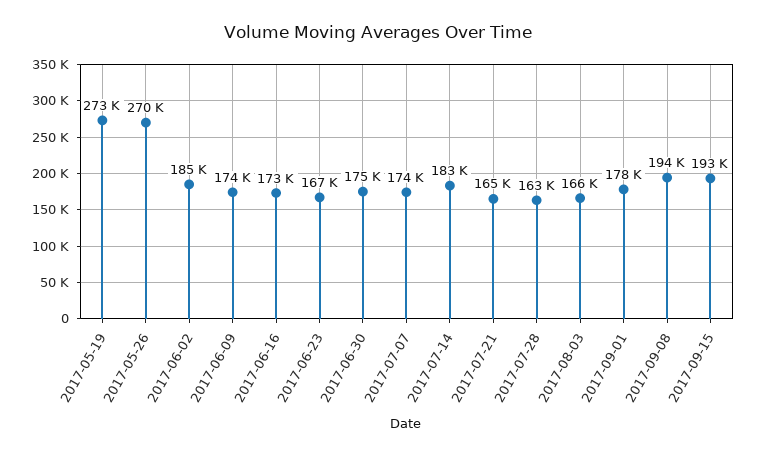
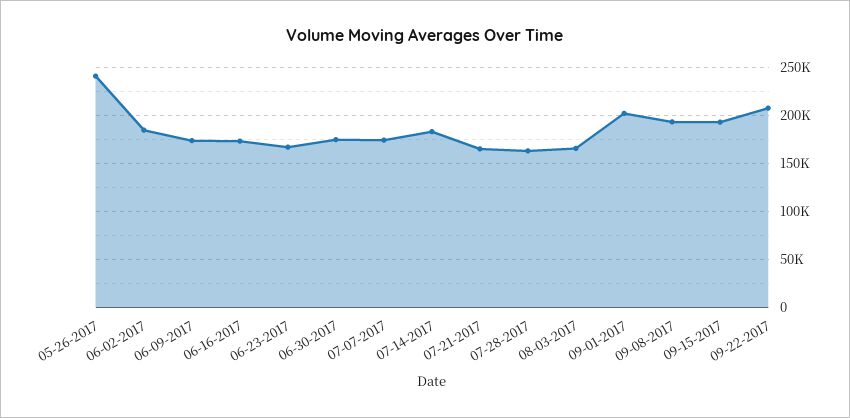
2017-05-19: 273000 -> none
2017-05-26: 270000 -> 240000
2017-09-01: 178000 -> 200000
09-22-2017: none -> 210000

